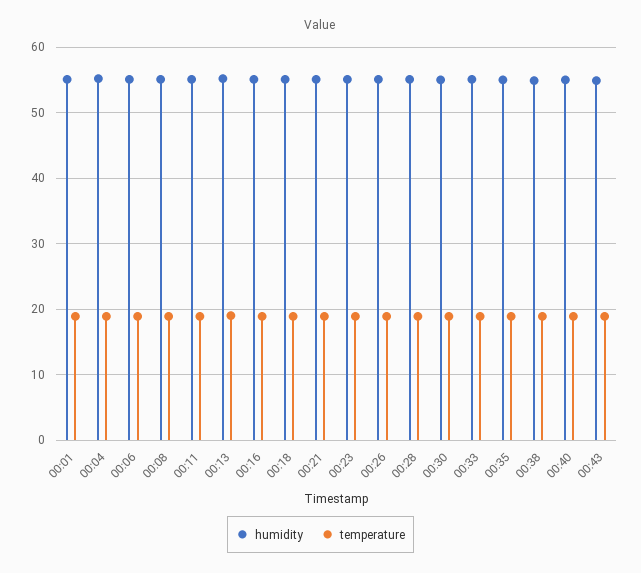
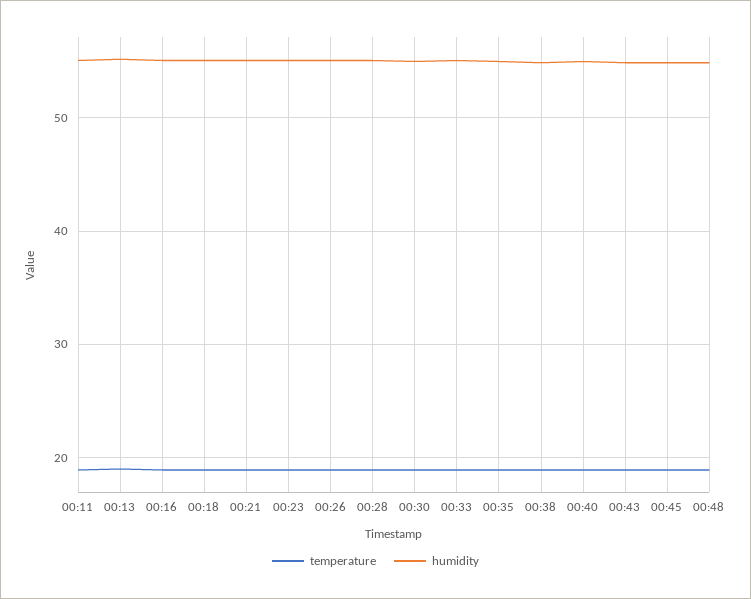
humidity, 00:01: 55 -> none
temperature, 00:01: 19 -> none
humidity, 00:04: 55 -> none
temperature, 00:04: 19 -> none
humidity, 00:06: 55 -> none
temperature, 00:06: 19 -> none
humidity, 00:08: 55 -> none
temperature, 00:08: 19 -> none
temperature, 00:45: none -> 19
humidity, 00:45: none -> 55
temperature, 00:48: none -> 19
humidity, 00:48: none -> 55

